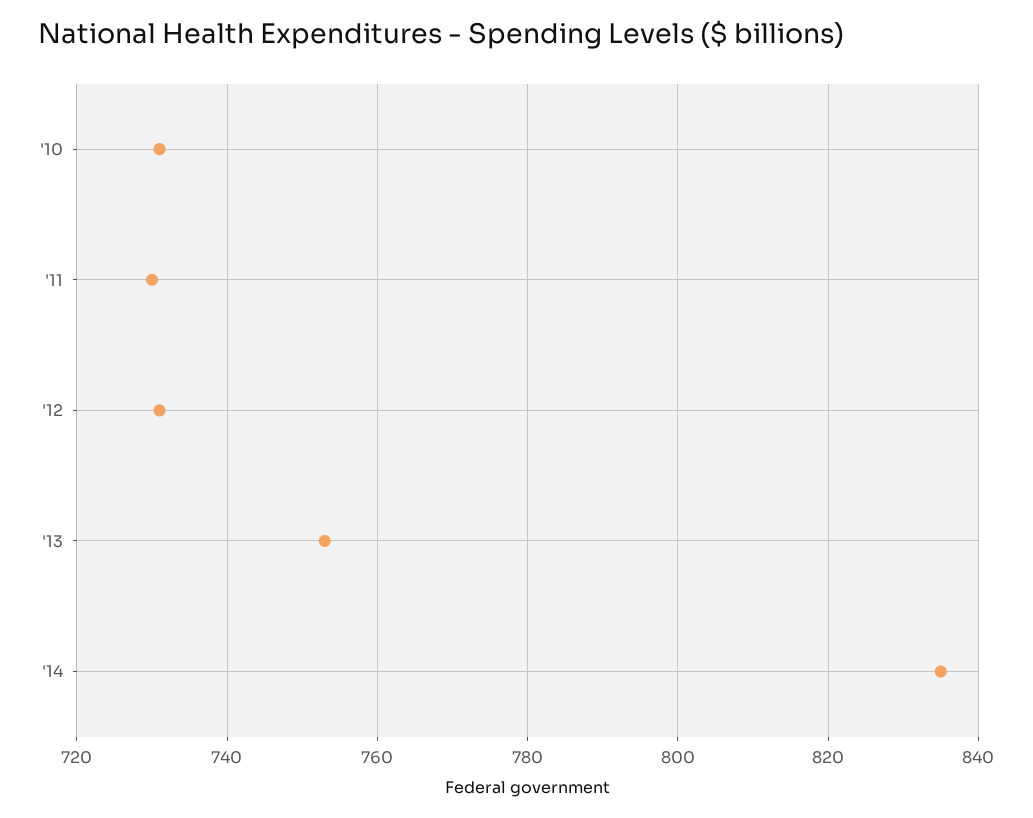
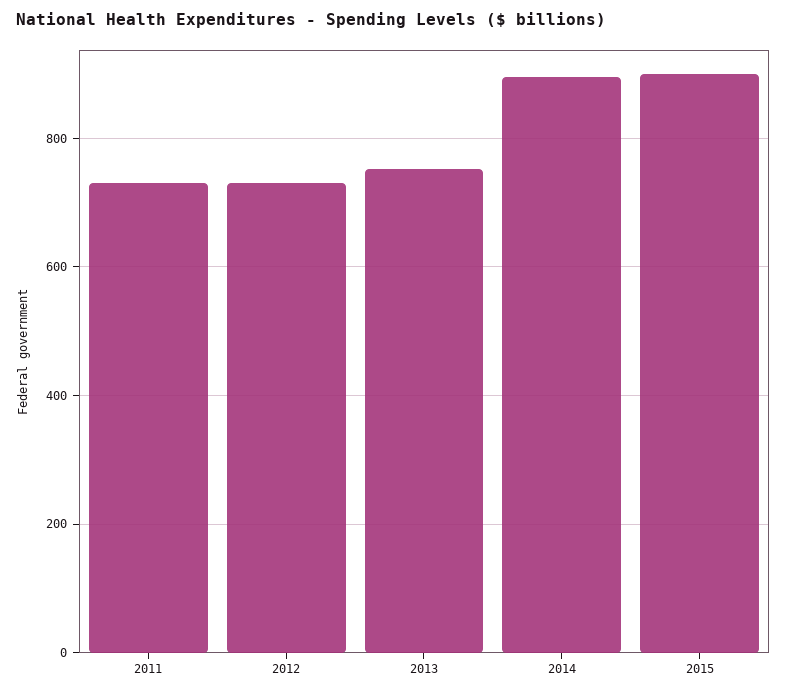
'10: 730 -> none
'14: 835 -> 900
2015: none -> 900

